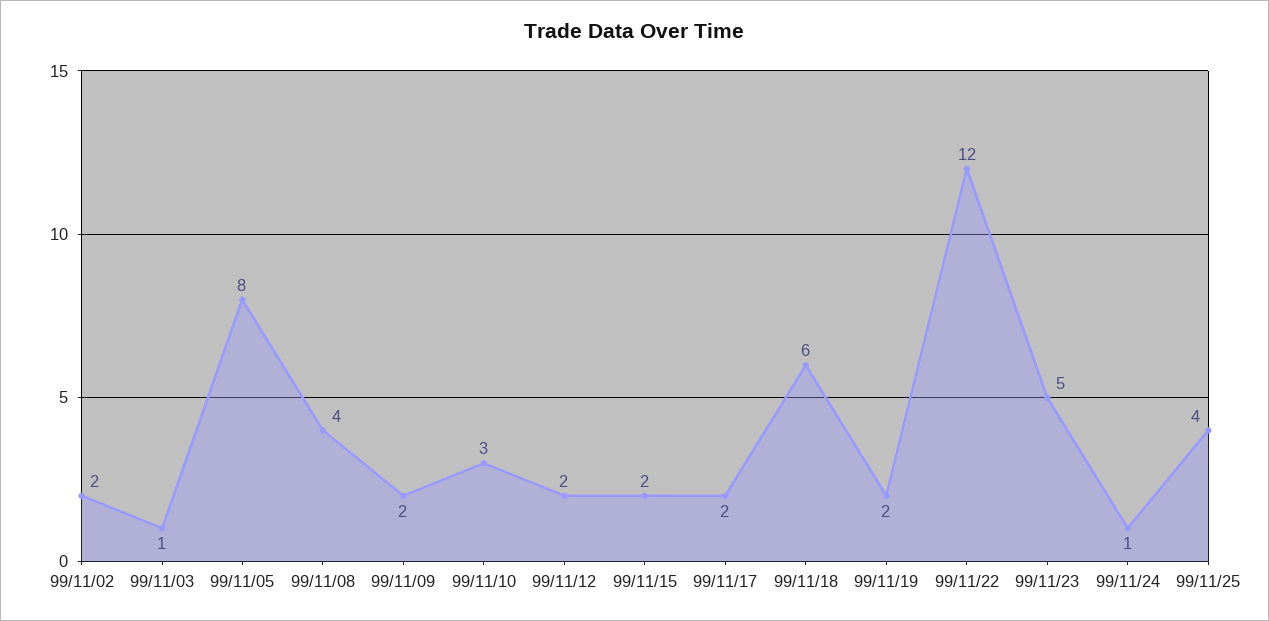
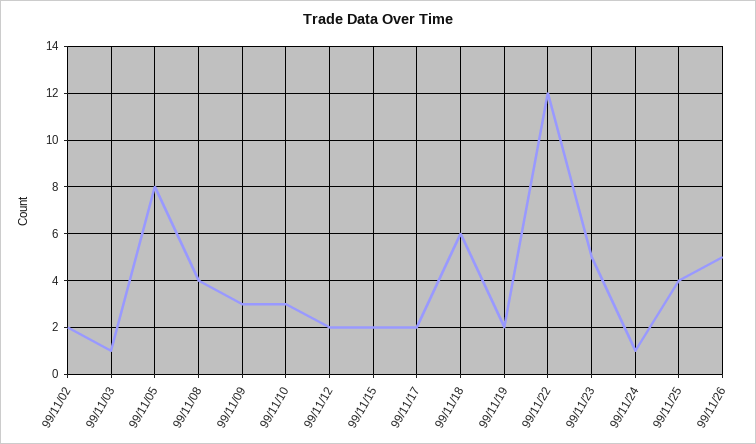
99/11/09: 2 -> 3
99/11/26: none -> 5

